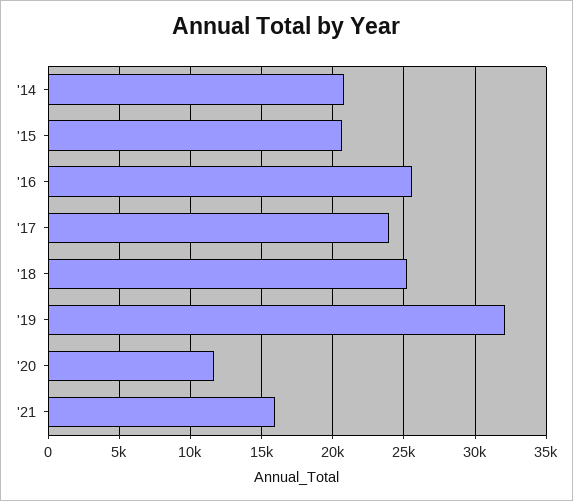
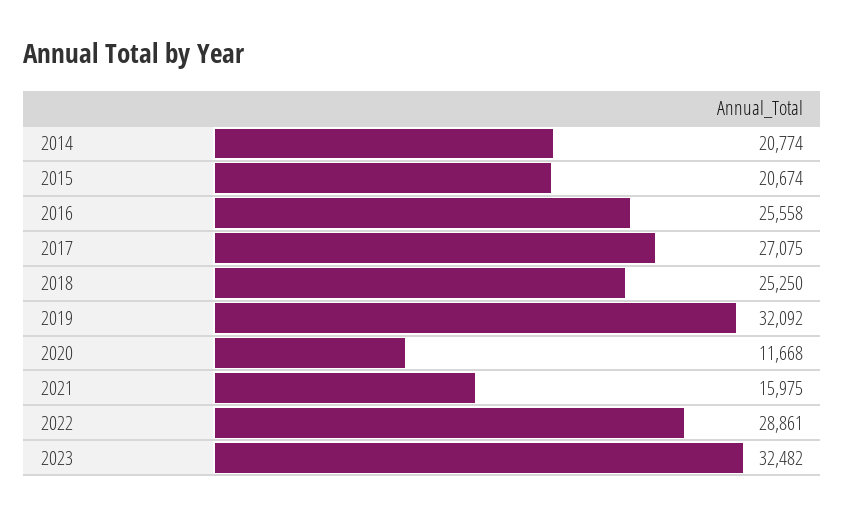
'17: 24000 -> 27075
2022: none -> 28861
2023: none -> 32482

